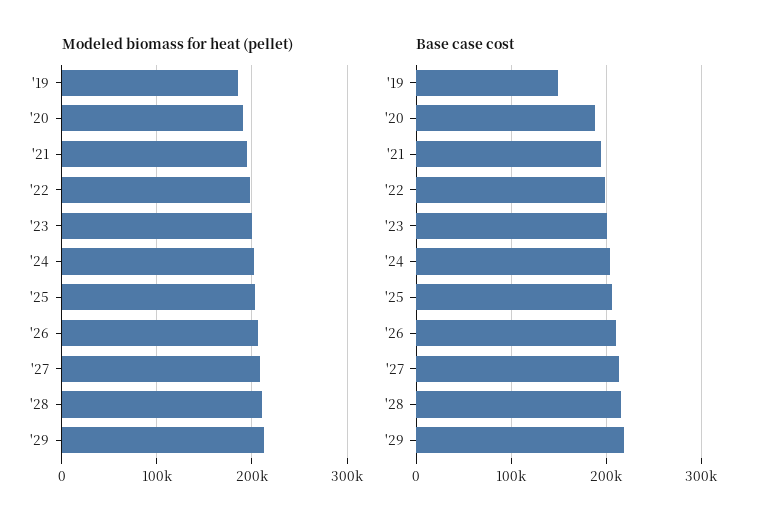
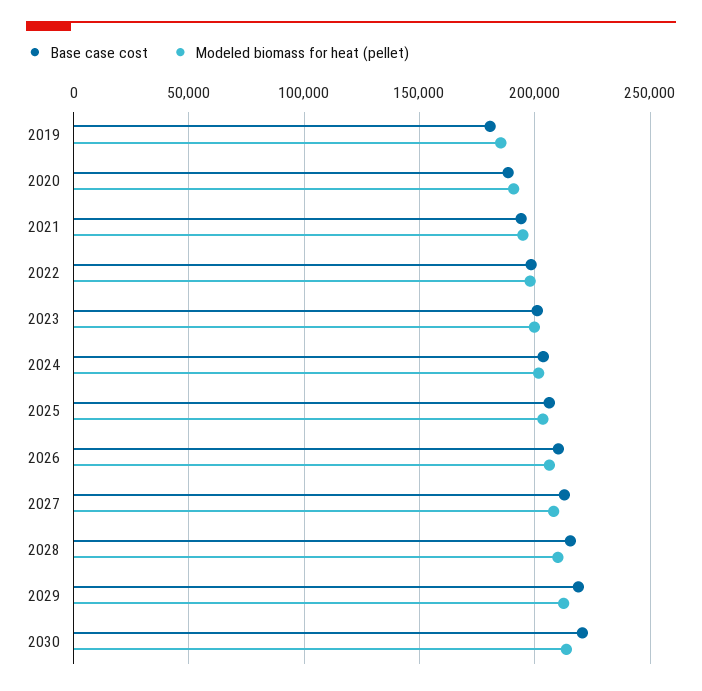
Base case cost, '19: 150000 -> 180000
Base case cost, 2030: none -> 220000
Modeled biomass for heat (pellet), 2030: none -> 215000

